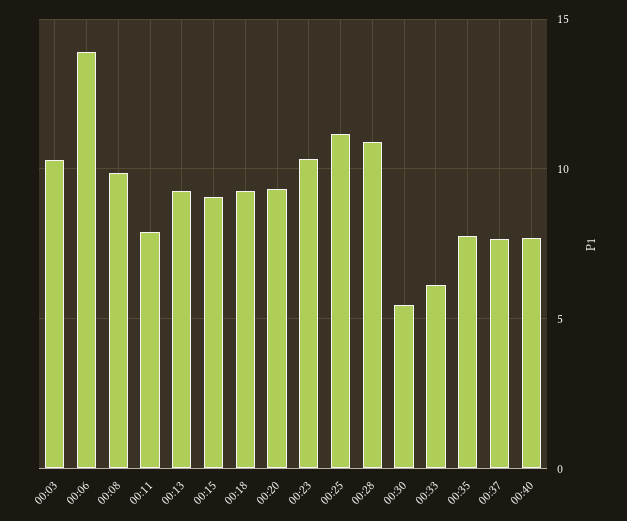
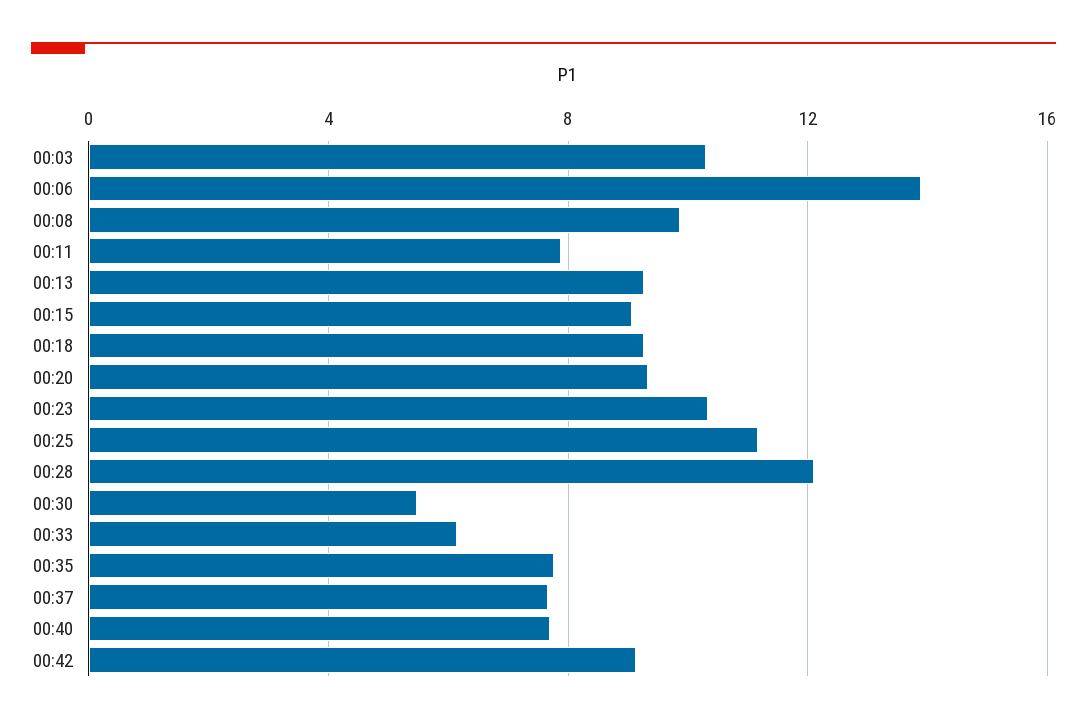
00:28: 11 -> 12
00:42: none -> 9

